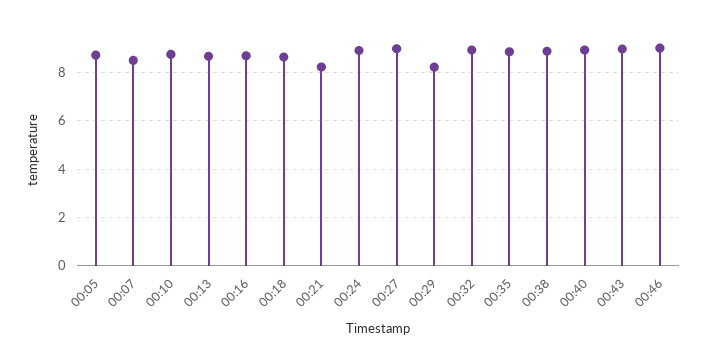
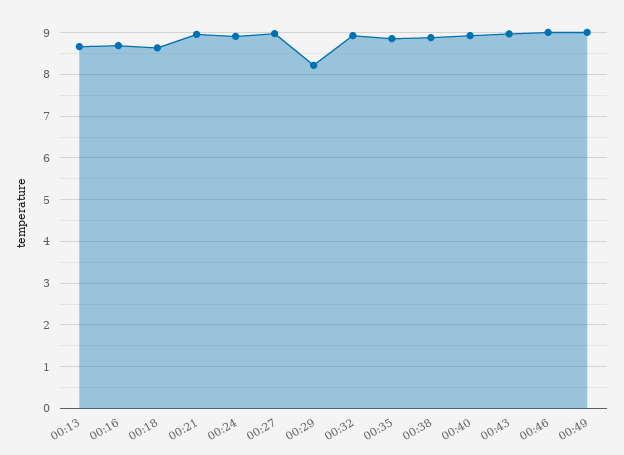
00:05: 8.75 -> none
00:07: 8.5 -> none
00:10: 8.75 -> none
00:21: 8.25 -> 9
00:49: none -> 9

